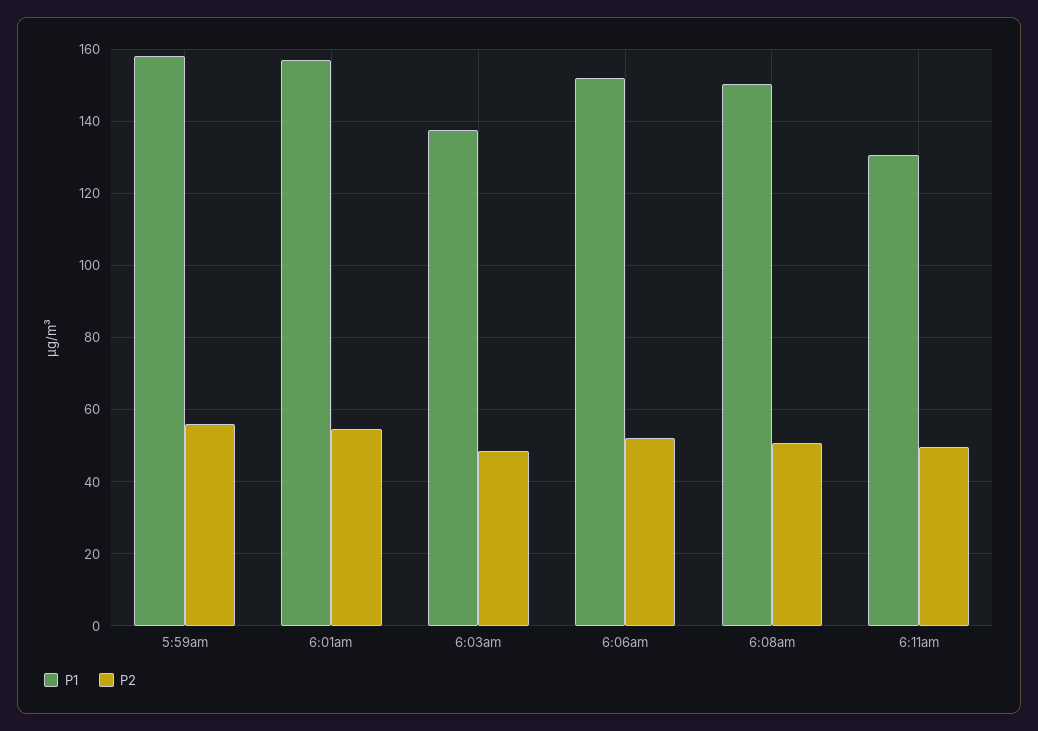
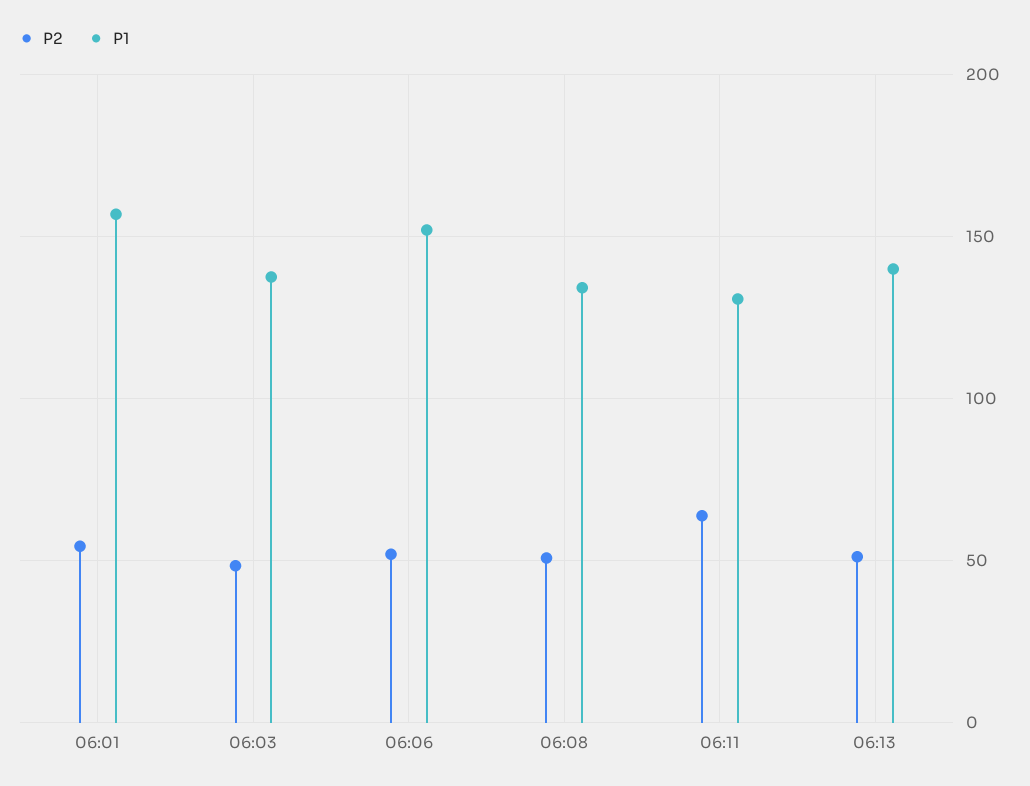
P1, 5:59am: 158 -> none
P2, 5:59am: 56 -> none
P1, 6:08am: 150 -> 135
P2, 6:11am: 50 -> 65
P2, 06:13: none -> 50
P1, 06:13: none -> 140

